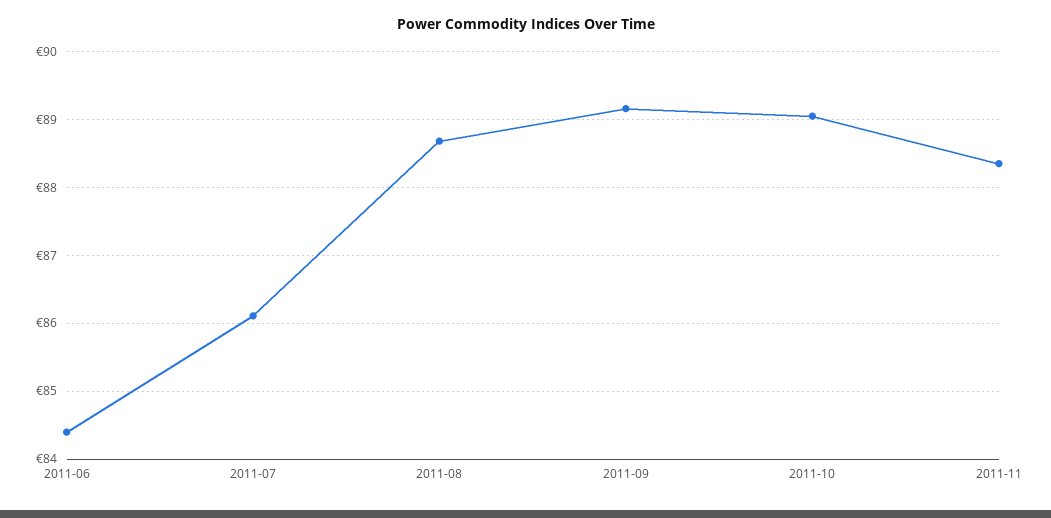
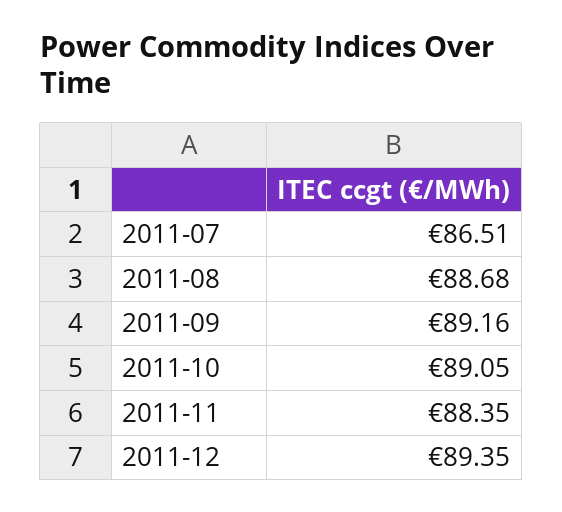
2011-06: 84.4 -> none
2011-07: 86.1 -> 86.51
2011-12: none -> 89.35

